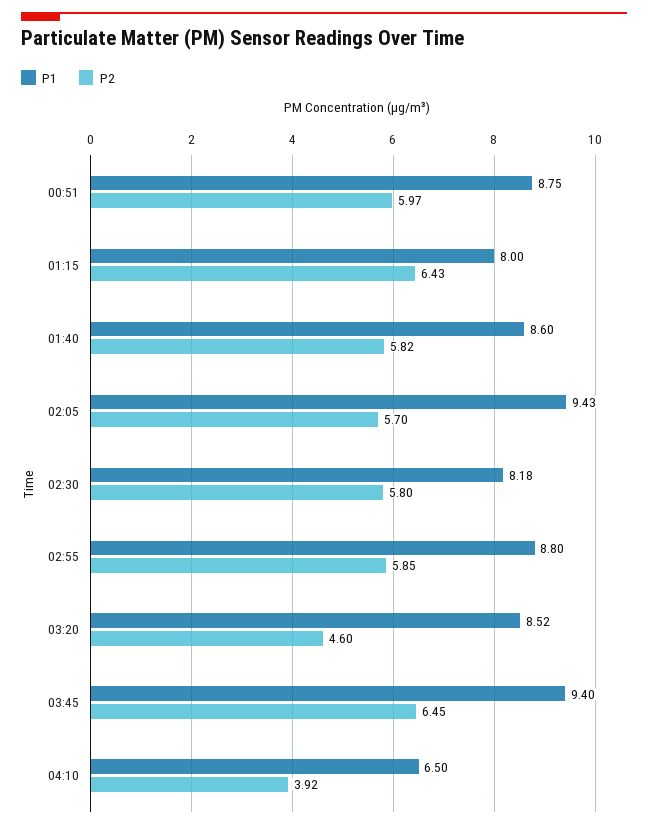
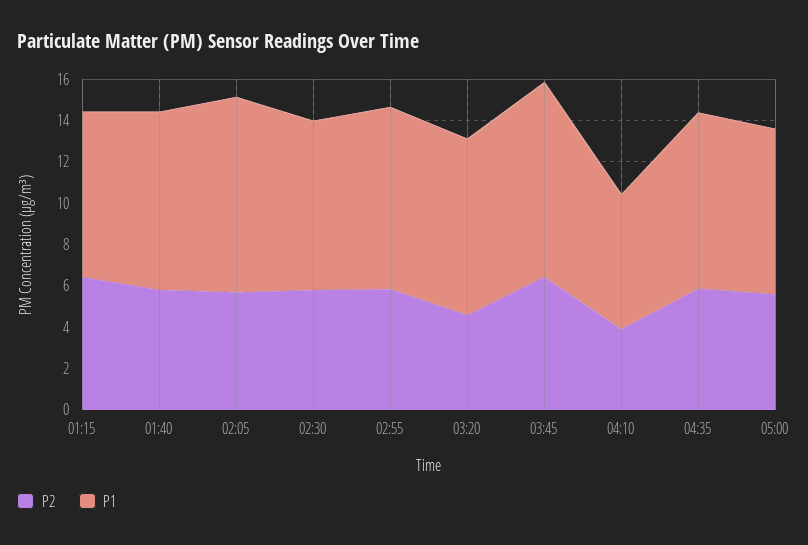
P1, 00:51: 8.75 -> none
P2, 00:51: 5.97 -> none
P2, 04:35: none -> 6
P1, 04:35: none -> 8.5
P2, 05:00: none -> 5.5
P1, 05:00: none -> 8

